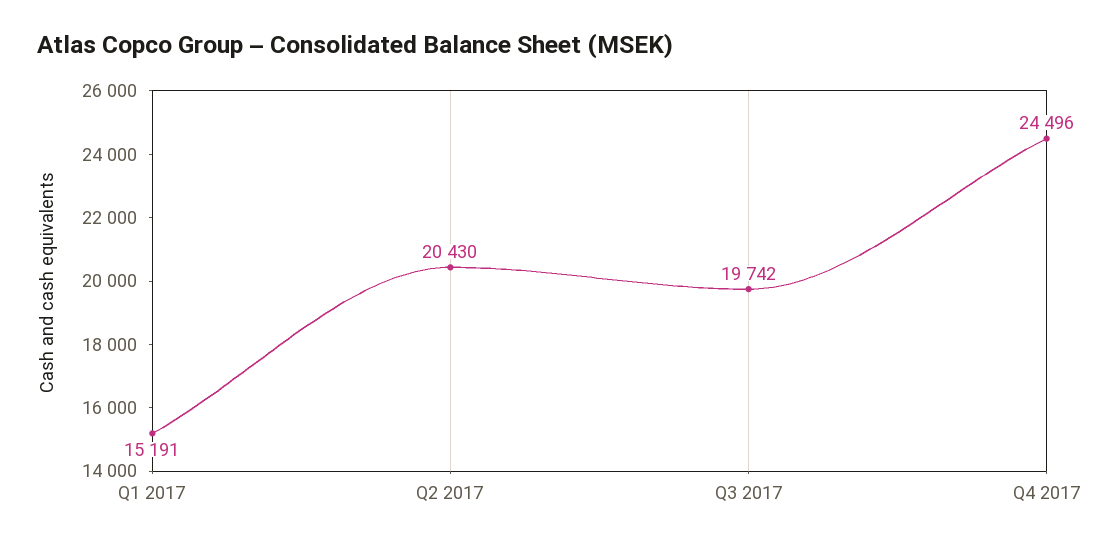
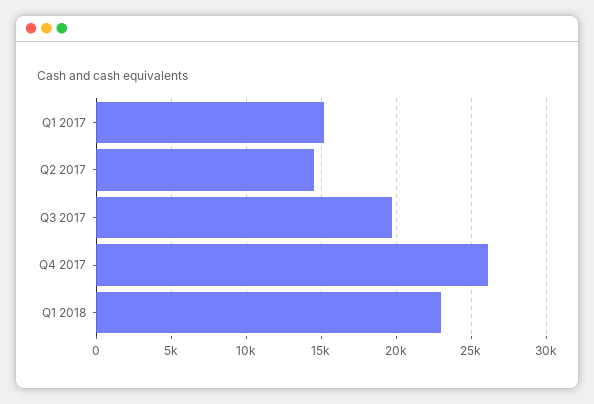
Q2 2017: 20430 -> 14500
Q4 2017: 24496 -> 26000
Q1 2018: none -> 23000

